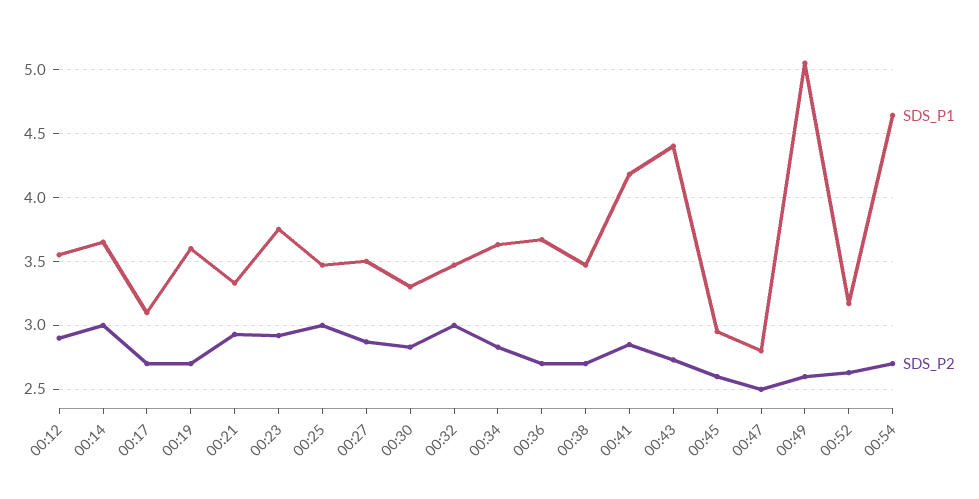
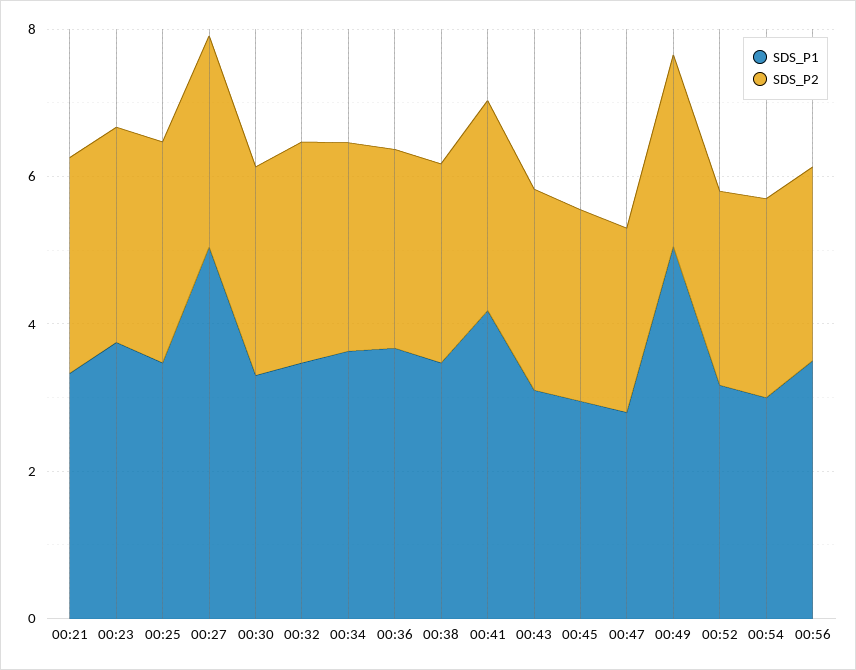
SDS_P1, 00:12: 3.55 -> none
SDS_P2, 00:12: 2.9 -> none
SDS_P1, 00:14: 3.65 -> none
SDS_P2, 00:14: 3 -> none
SDS_P1, 00:17: 3.1 -> none
SDS_P2, 00:17: 2.7 -> none
SDS_P1, 00:19: 3.6 -> none
SDS_P2, 00:19: 2.7 -> none
SDS_P1, 00:27: 3.5 -> 5
SDS_P1, 00:43: 4.4 -> 3
SDS_P1, 00:54: 4.65 -> 3
SDS_P1, 00:56: none -> 3.5
SDS_P2, 00:56: none -> 2.5

